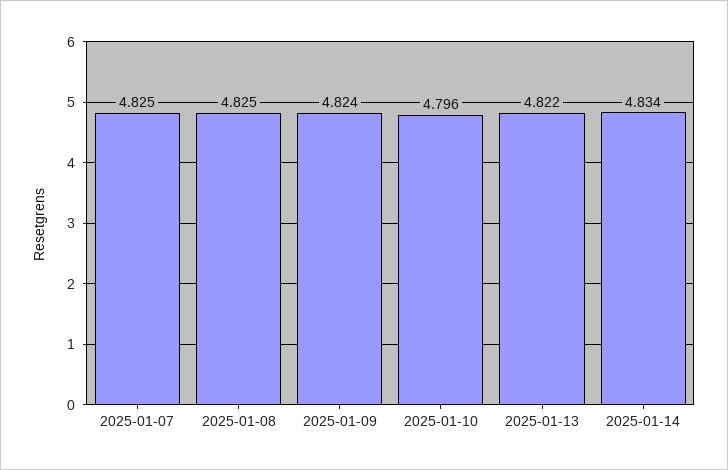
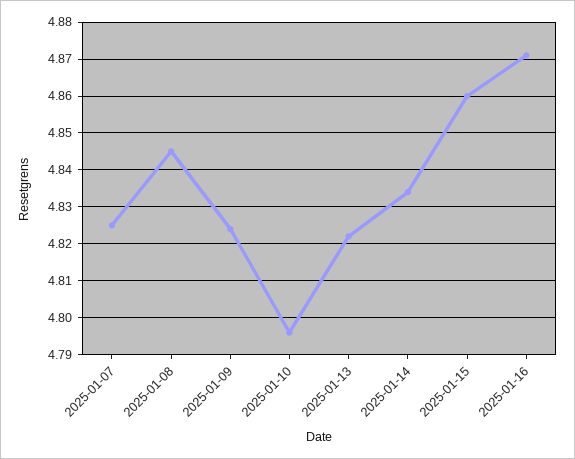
2025-01-08: 4.825 -> 4.845
2025-01-15: none -> 4.86
2025-01-16: none -> 4.87

